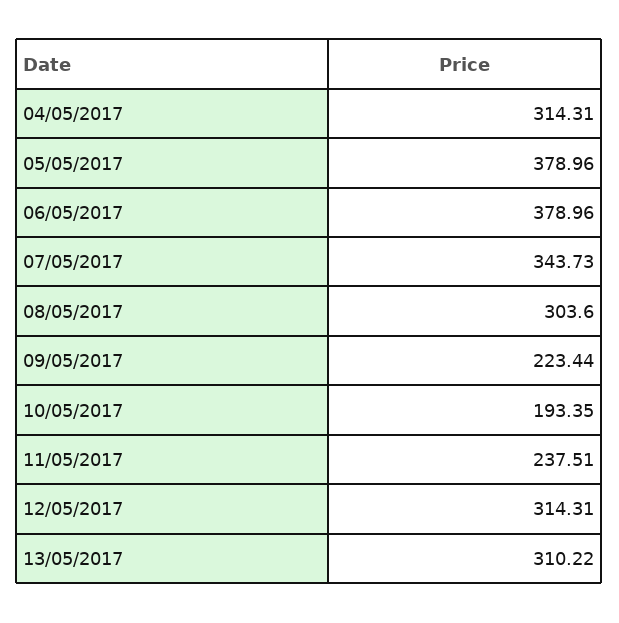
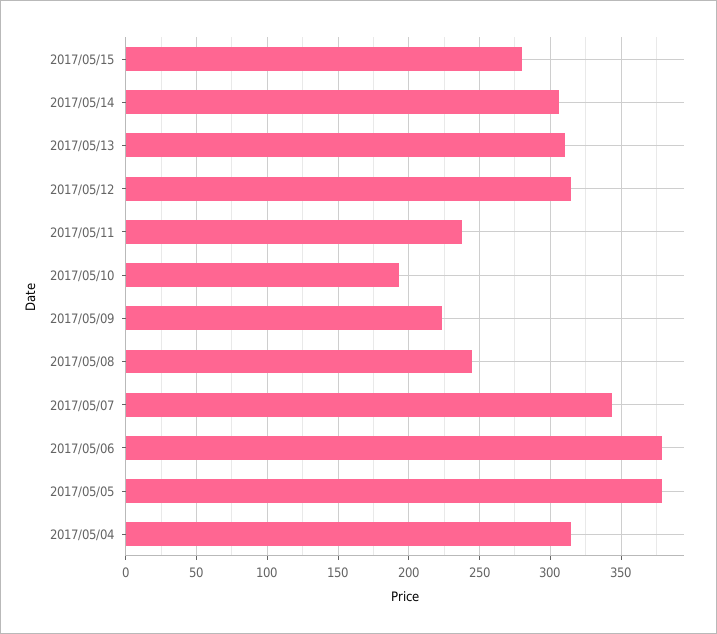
08/05/2017: 303.6 -> 245
2017/05/15: none -> 280
2017/05/14: none -> 305

